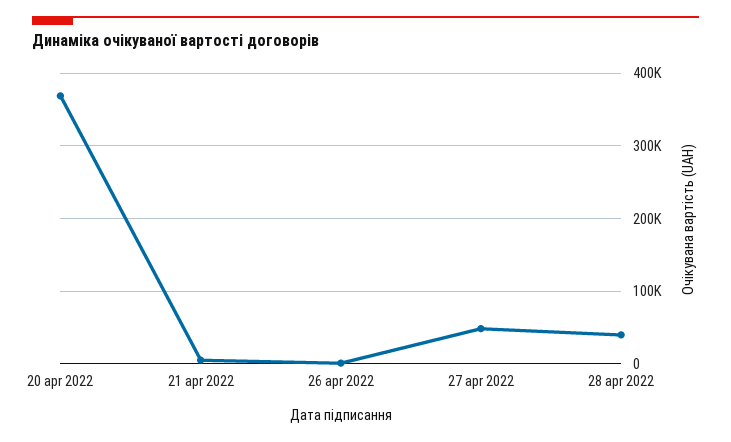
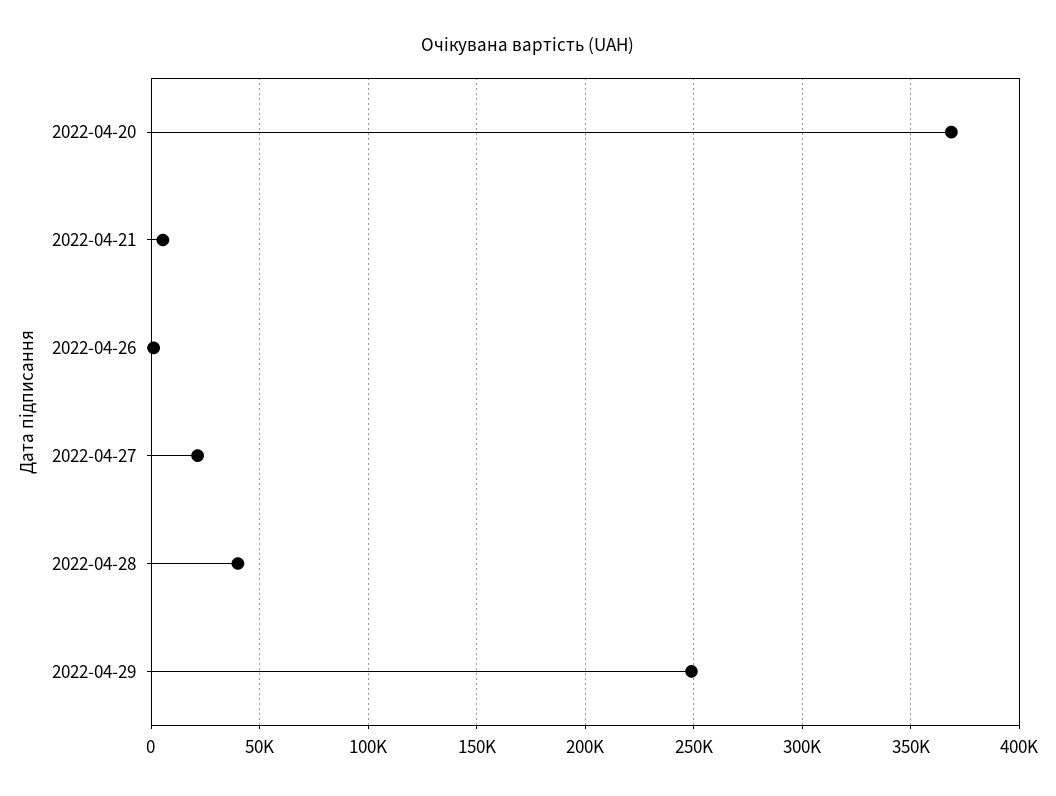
27 apr 2022: 50000 -> 20000
2022-04-29: none -> 250000

